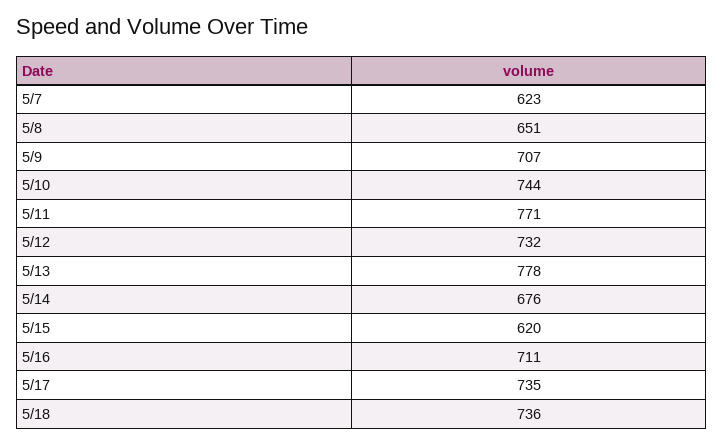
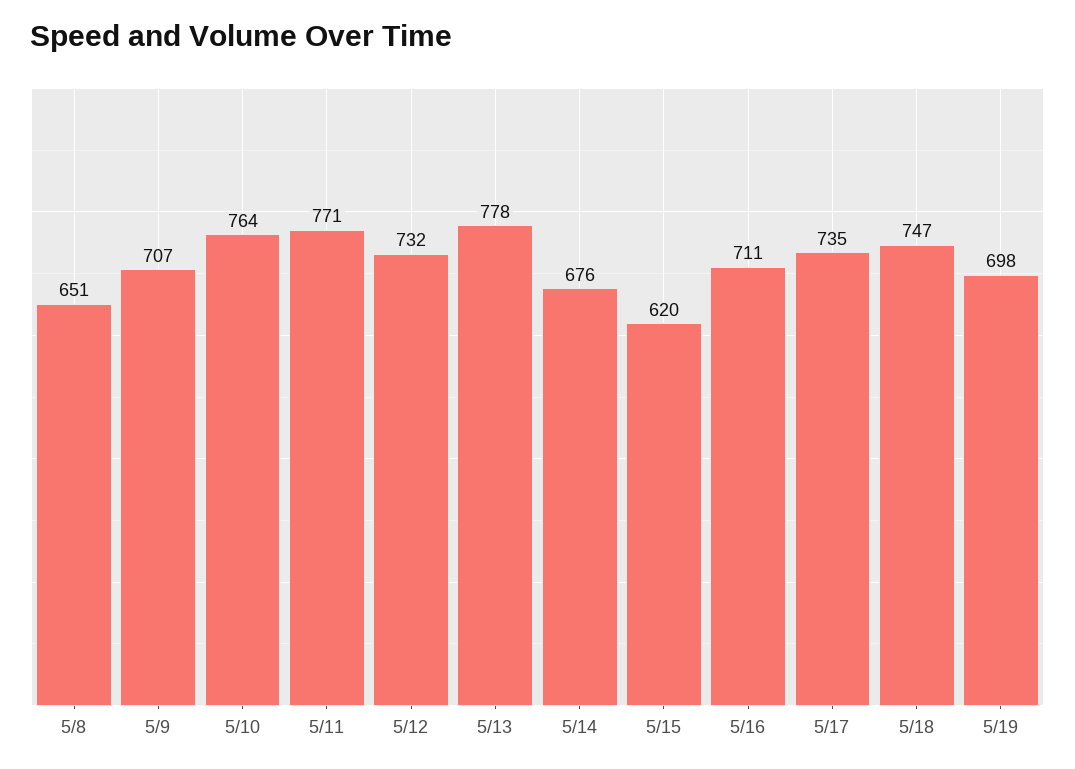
5/7: 623 -> none
5/10: 744 -> 764
5/18: 736 -> 747
5/19: none -> 698

